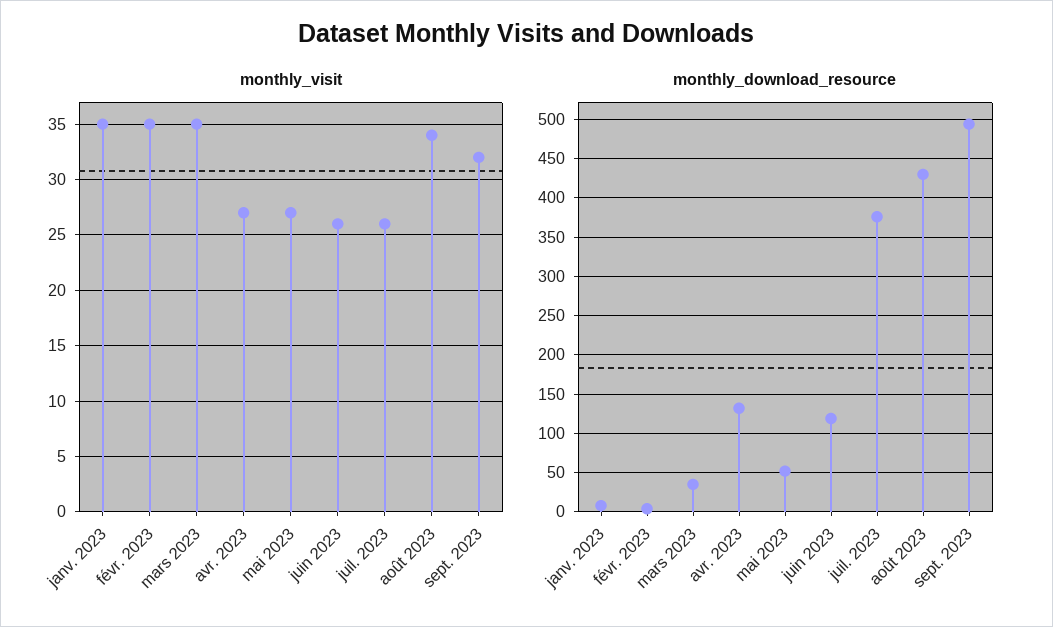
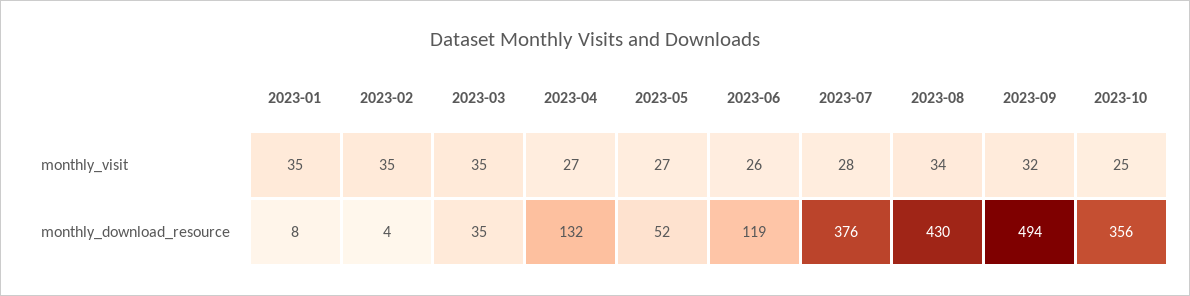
monthly_visit, juil. 2023: 26 -> 28
monthly_visit, 2023-10: none -> 25
monthly_download_resource, 2023-10: none -> 356

